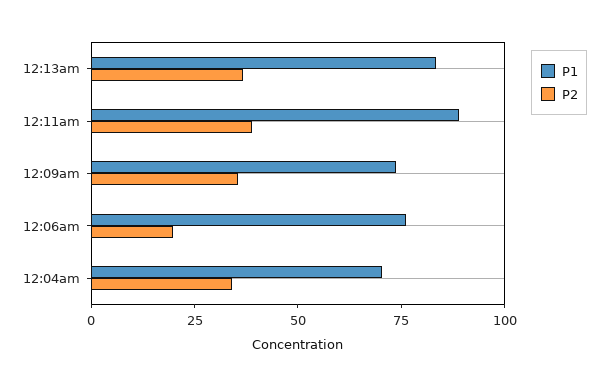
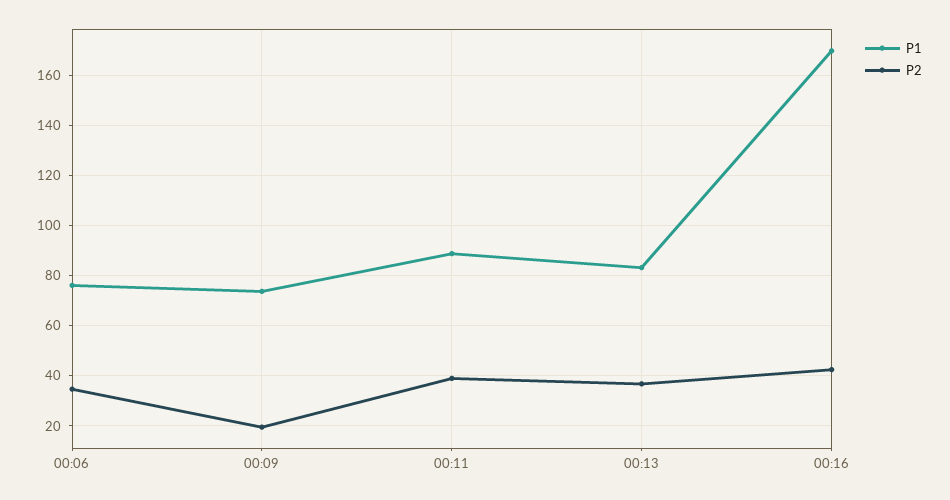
P2, 12:09am: 35 -> 20
P2, 12:06am: 20 -> 35
P1, 12:04am: 70 -> none
P2, 12:04am: 35 -> none
P1, 00:16: none -> 170
P2, 00:16: none -> 42.5

